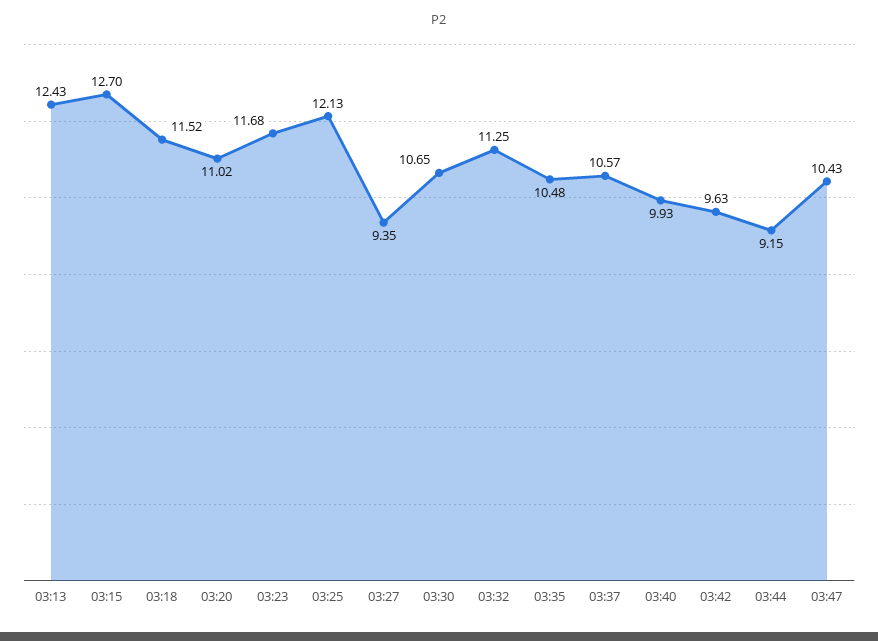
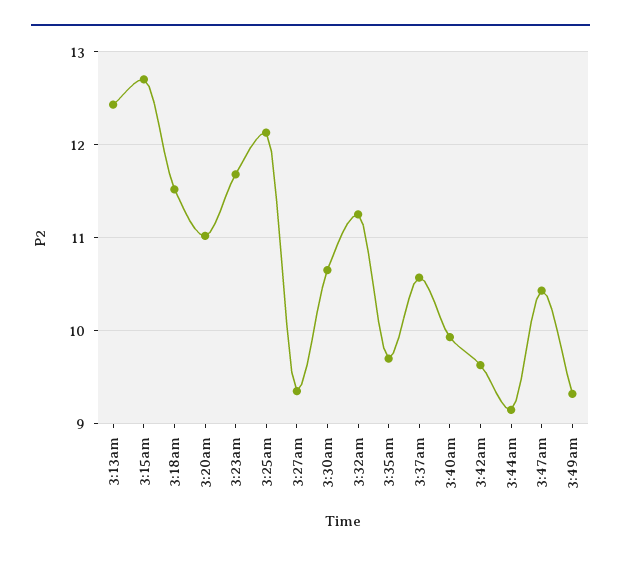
03:35: 10.48 -> 9.7
3:49am: none -> 9.3

